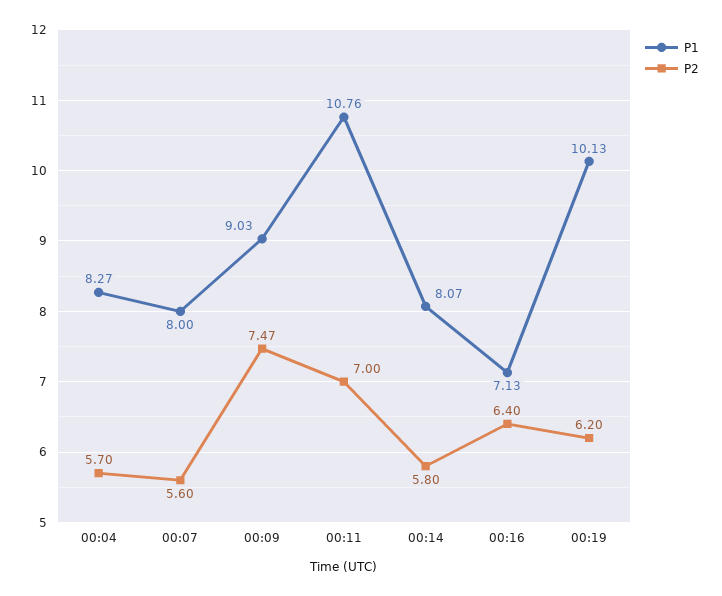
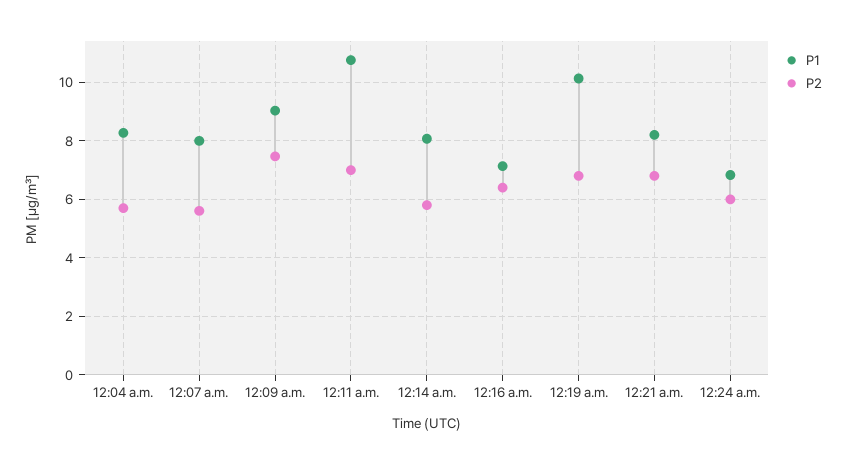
P2, 00:19: 6.2 -> 6.75
P1, 12:21 a.m.: none -> 8.25
P2, 12:21 a.m.: none -> 6.75
P1, 12:24 a.m.: none -> 6.75
P2, 12:24 a.m.: none -> 6

